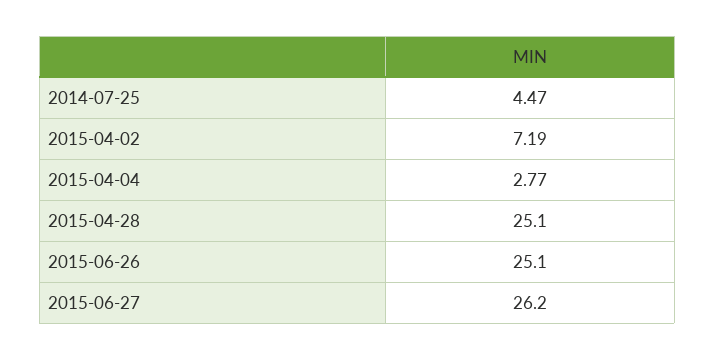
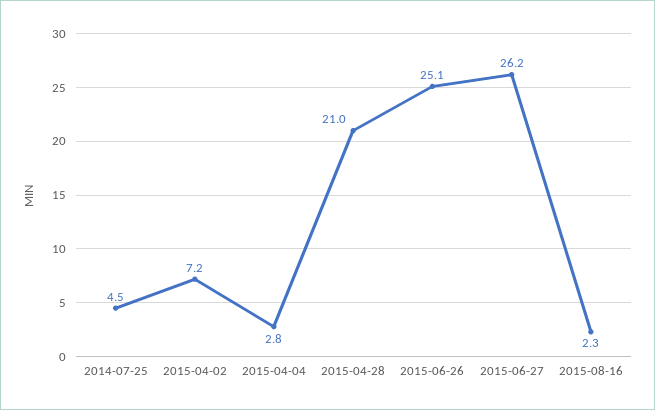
2015-04-28: 25.1 -> 21
2015-08-16: none -> 2.3

